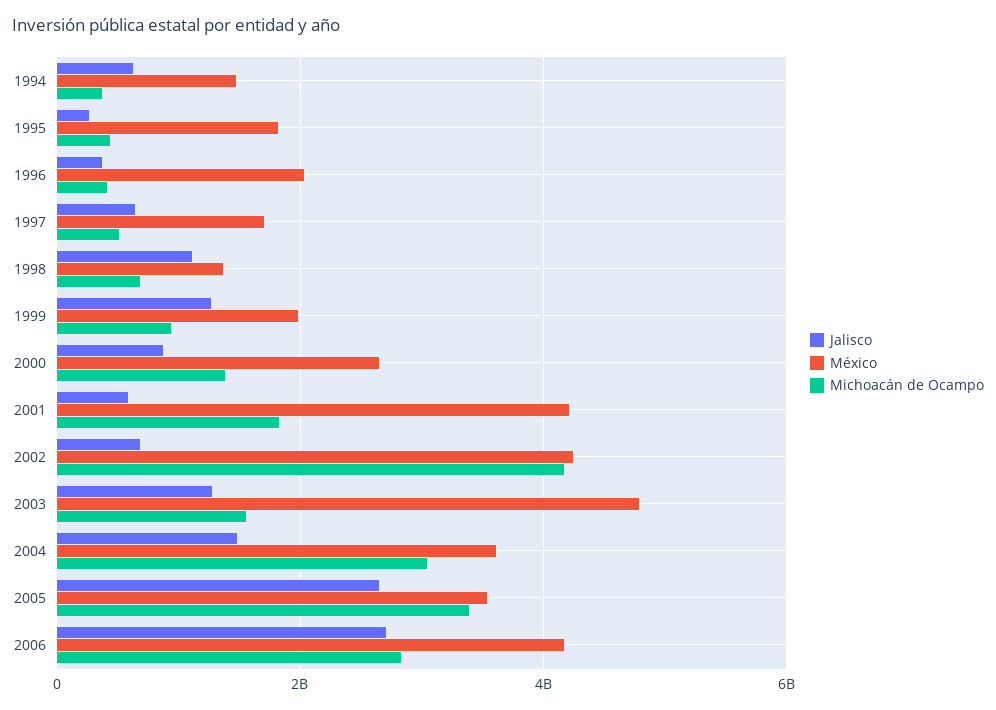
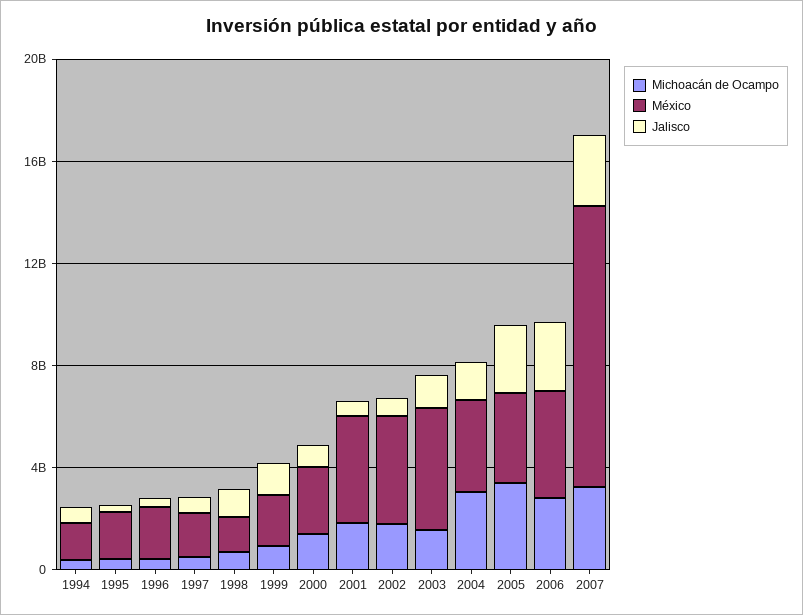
Michoacán de Ocampo, 2002: 4200000000 -> 2000000000
Michoacán de Ocampo, 2007: none -> 3000000000
México, 2007: none -> 11000000000
Jalisco, 2007: none -> 3000000000

